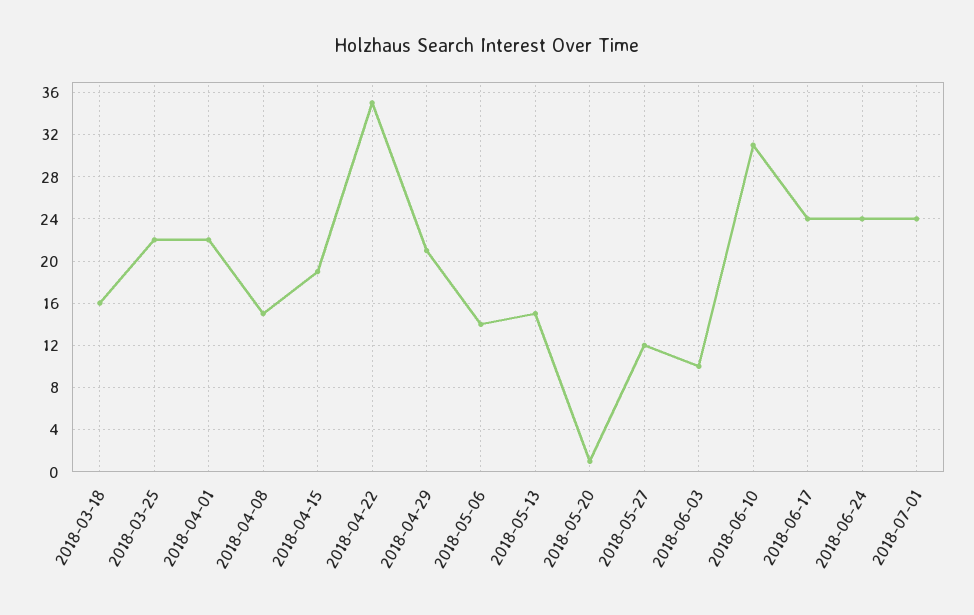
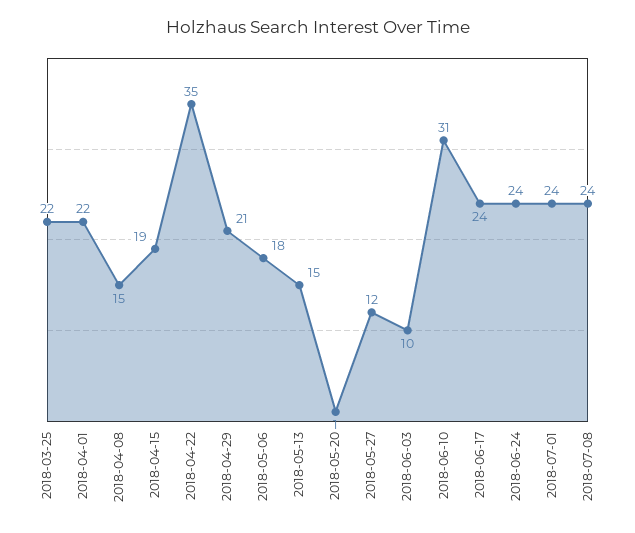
2018-03-18: 16 -> none
2018-05-06: 14 -> 18
2018-07-08: none -> 24

